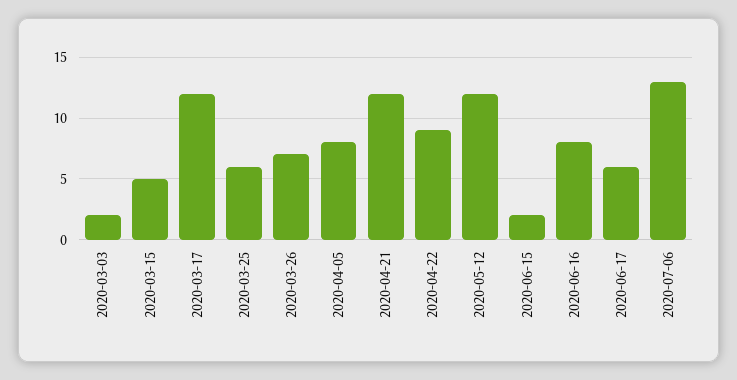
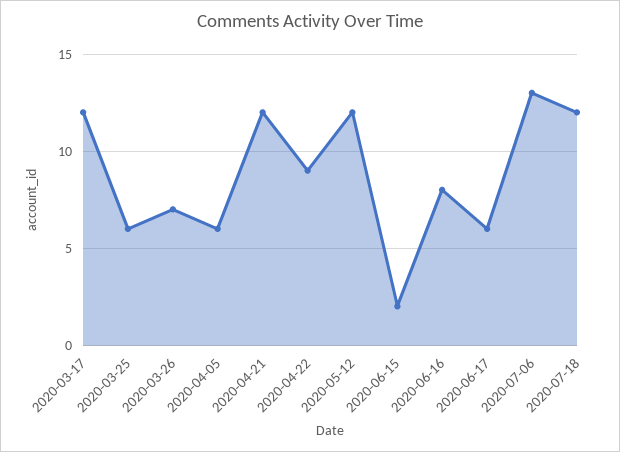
2020-03-03: 2 -> none
2020-03-15: 5 -> none
2020-04-05: 8 -> 6
2020-07-18: none -> 12

